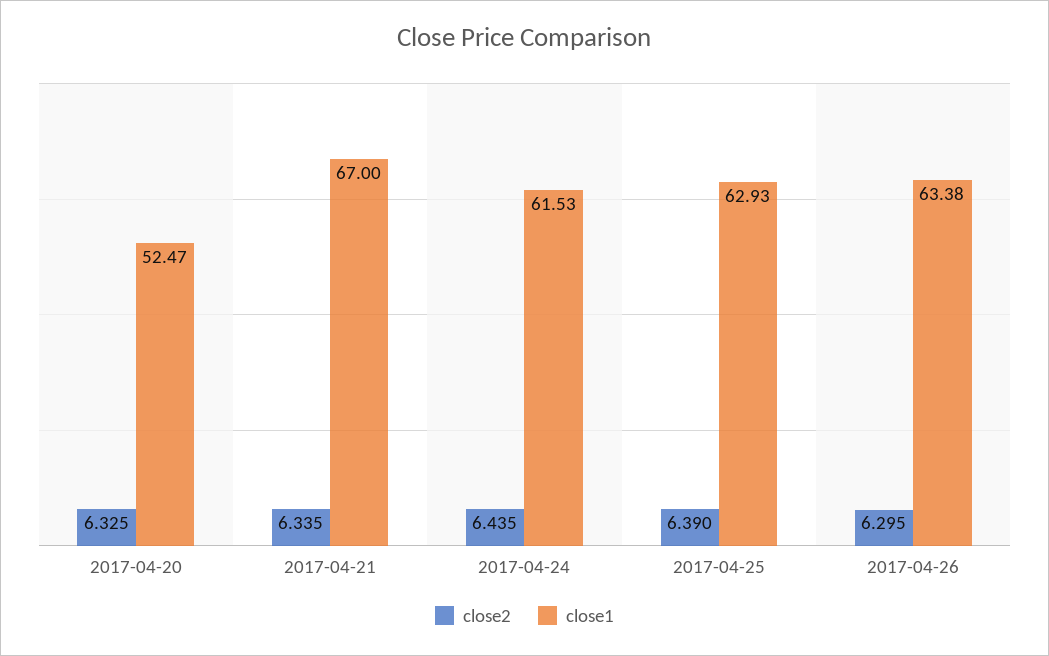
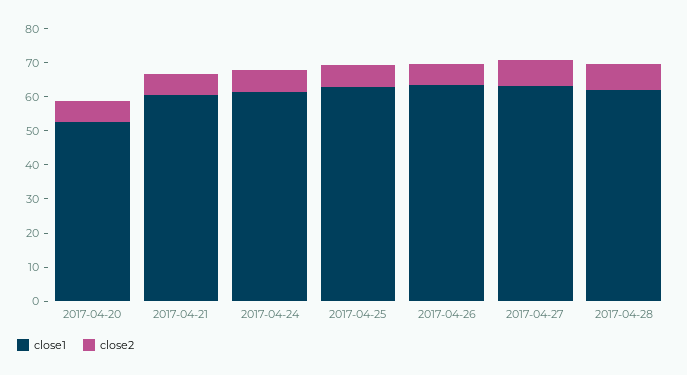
close1, 2017-04-21: 67 -> 60
close1, 2017-04-27: none -> 62.5
close2, 2017-04-27: none -> 7.5
close1, 2017-04-28: none -> 62.5
close2, 2017-04-28: none -> 7.5

